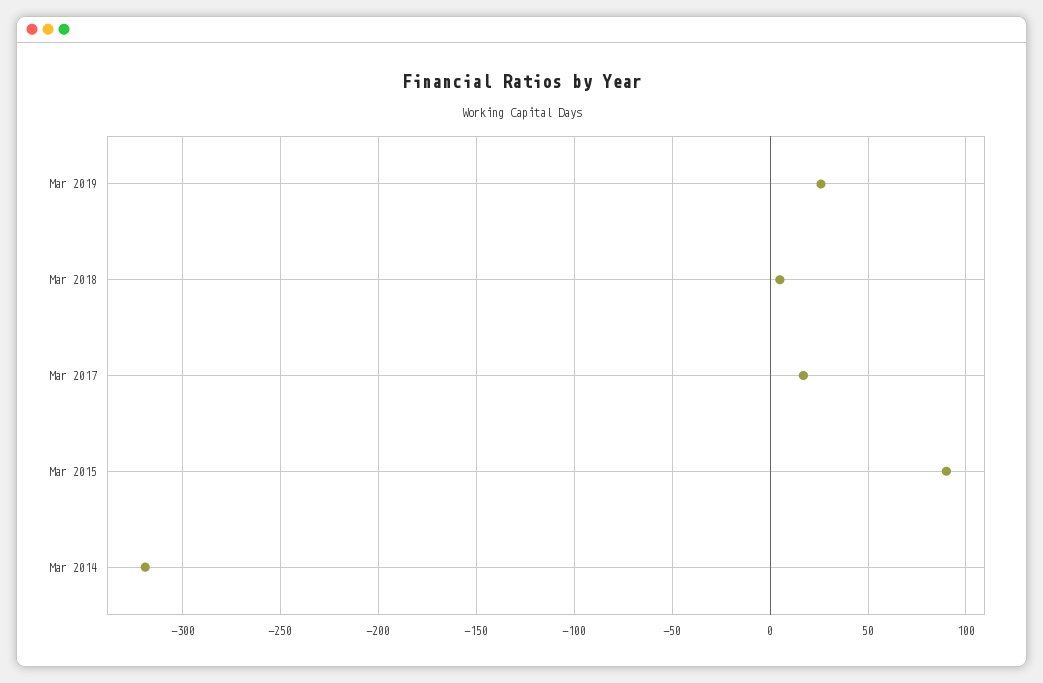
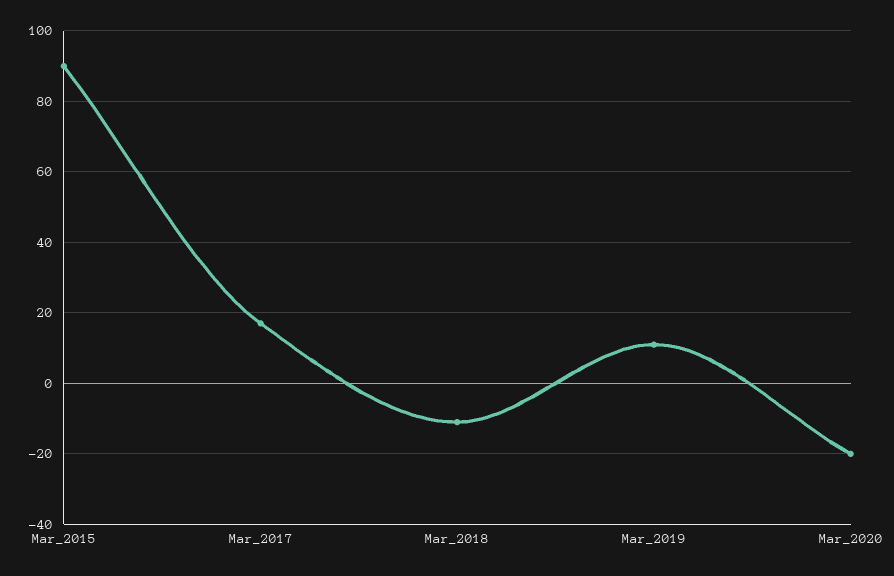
Mar 2019: 25 -> 10
Mar 2018: 5 -> -10
Mar 2014: -320 -> none
Mar_2020: none -> -20

